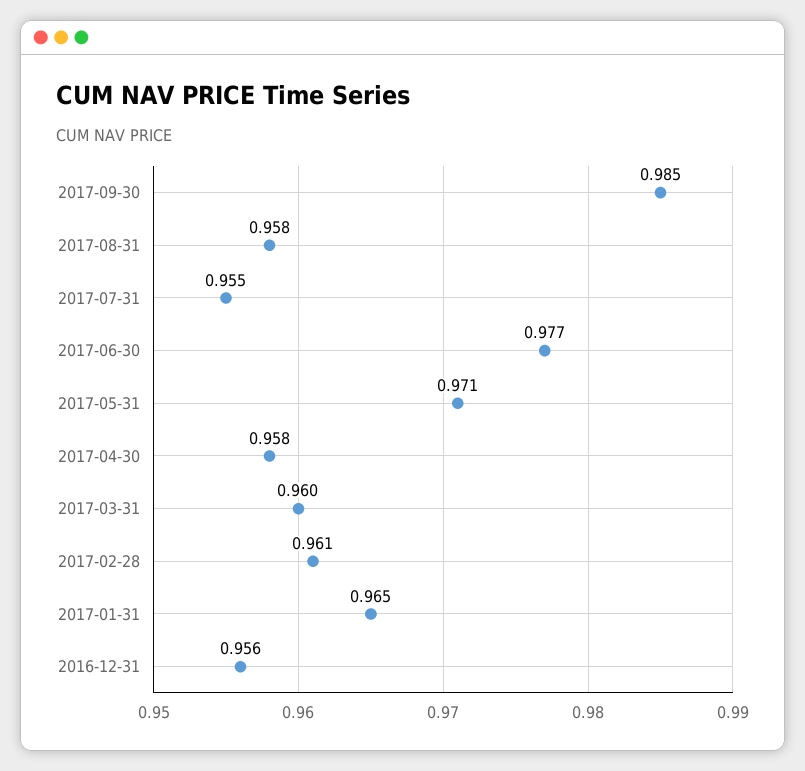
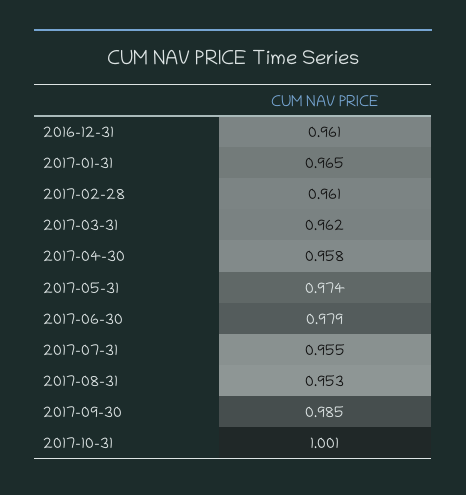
2017-08-31: 0.958 -> 0.953
2017-06-30: 0.977 -> 0.979
2017-05-31: 0.971 -> 0.974
2017-03-31: 0.96 -> 0.962
2016-12-31: 0.956 -> 0.961
2017-10-31: none -> 1.001

